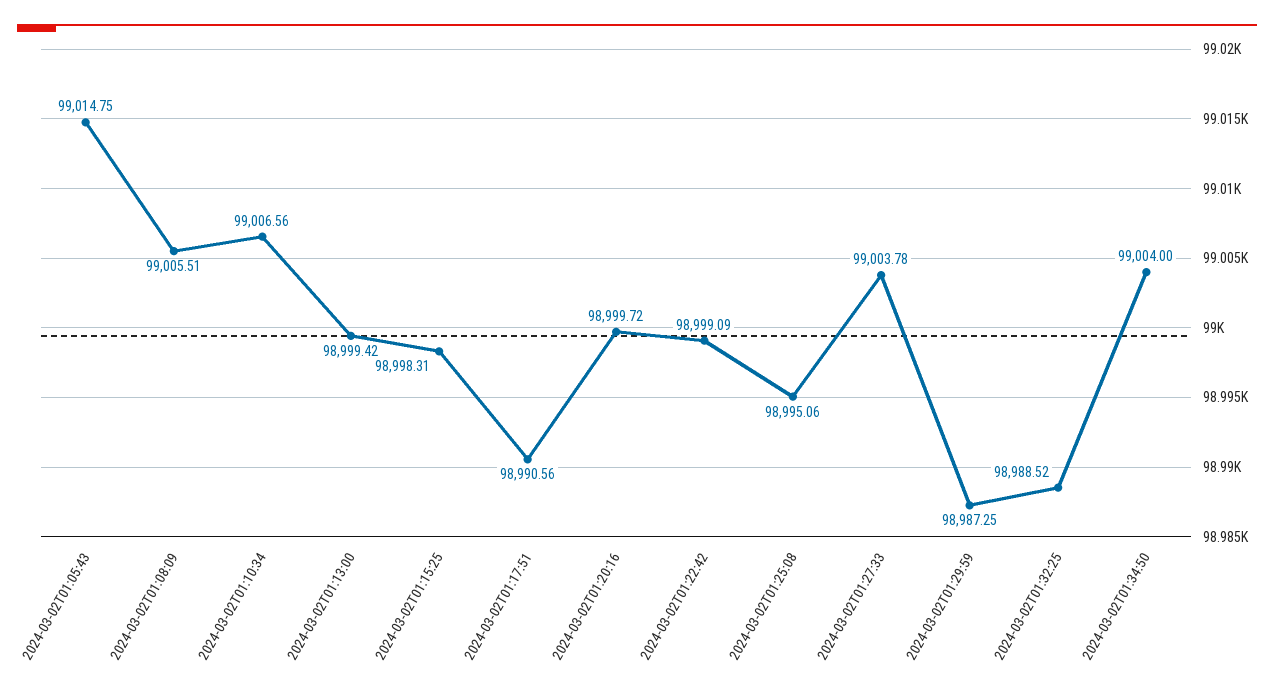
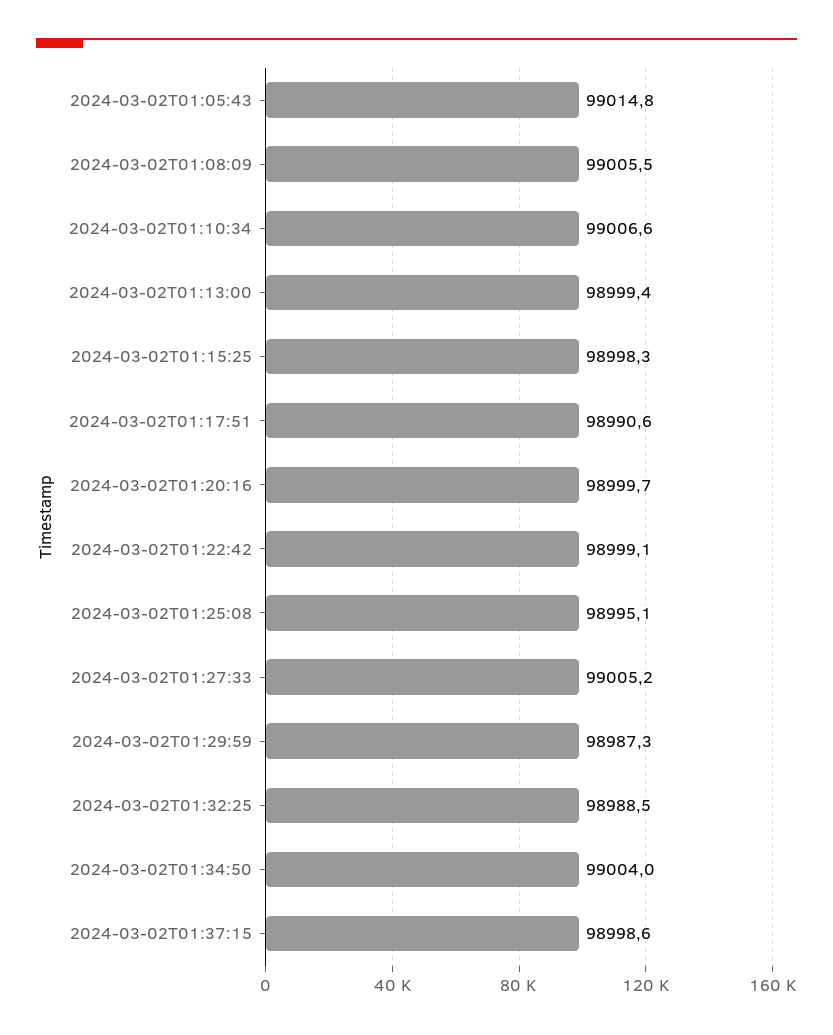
2024-03-02T01:27:33: 99003.78 -> 99005.2
2024-03-02T01:37:15: none -> 98998.6

